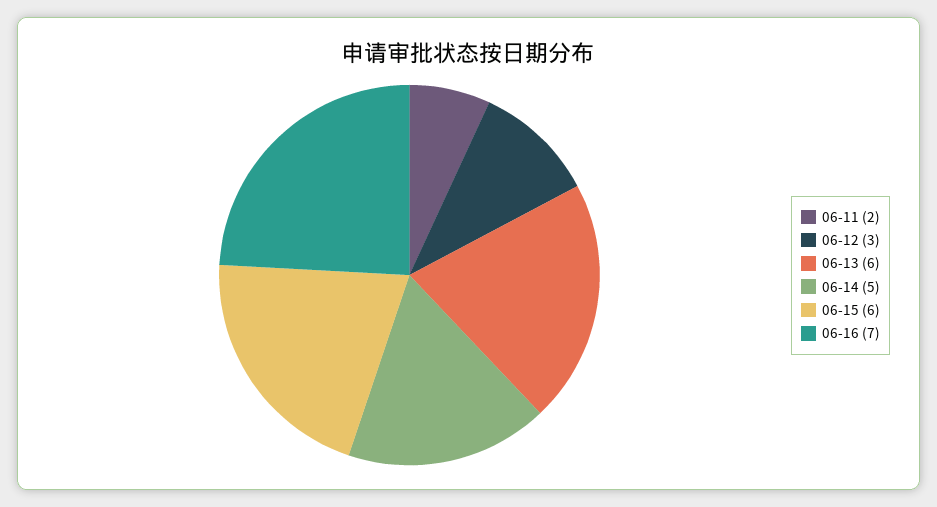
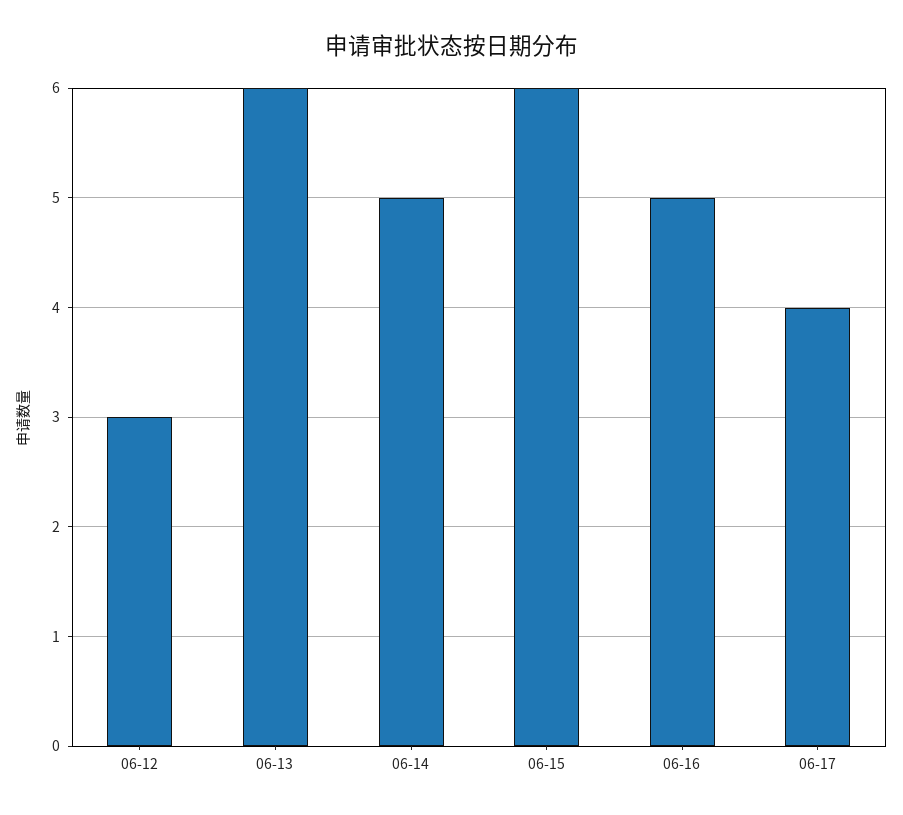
06-11: 2 -> none
06-16: 7 -> 5
06-17: none -> 4

